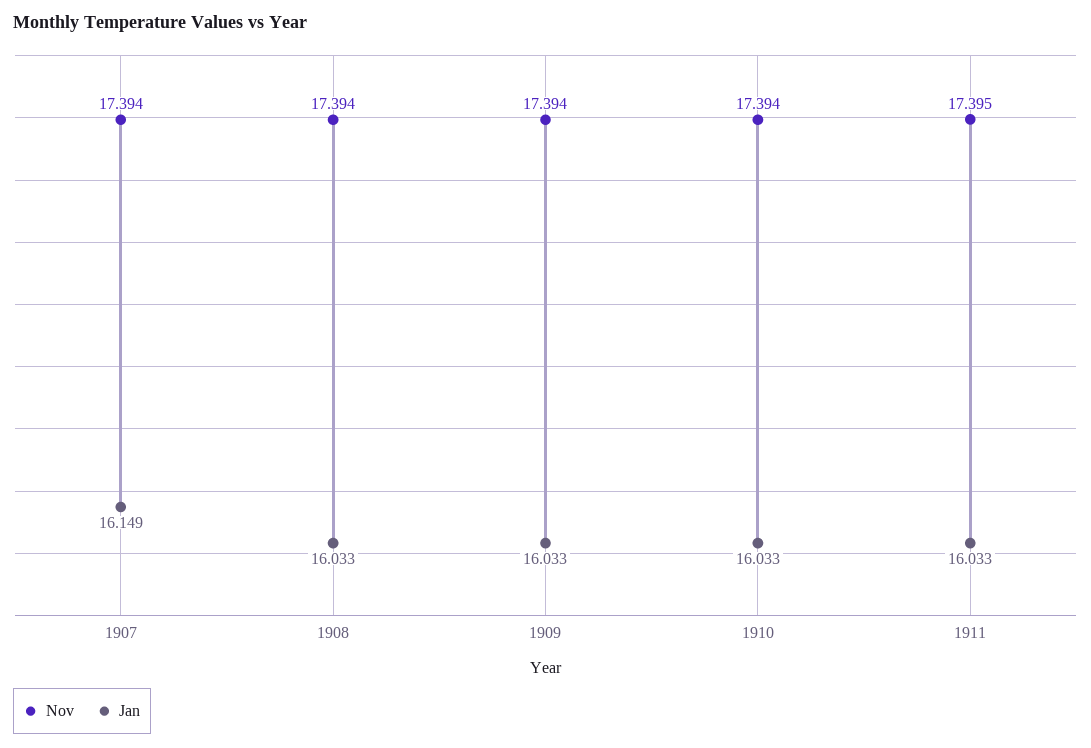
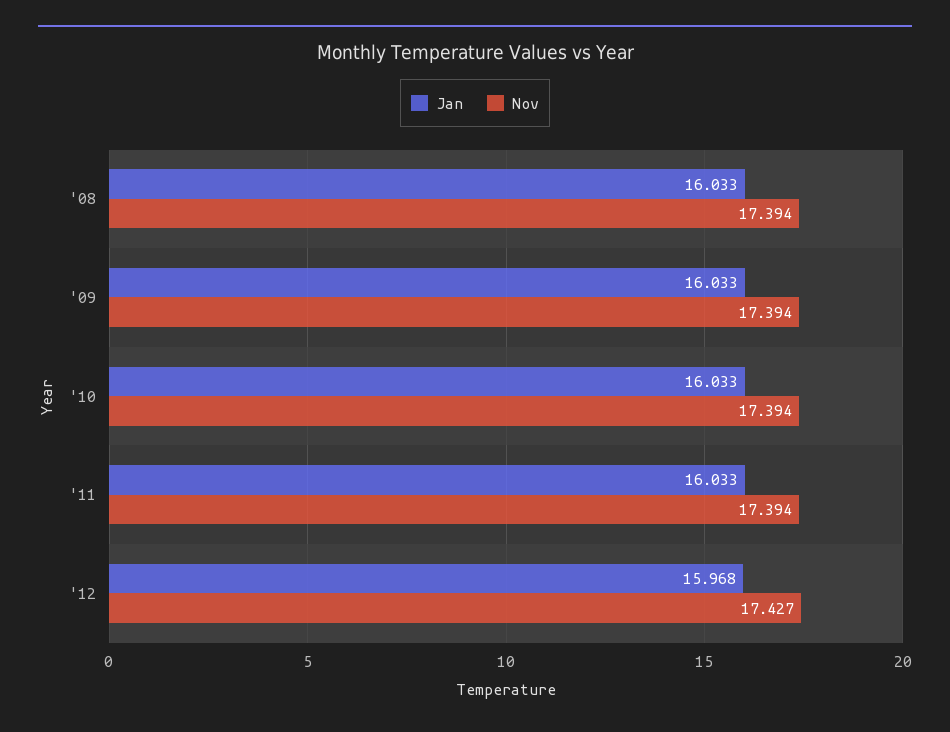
Nov, 1907: 17.394 -> none
Jan, 1907: 16.149 -> none
Nov, 1911: 17.395 -> 17.394
Jan, '12: none -> 15.968
Nov, '12: none -> 17.427

